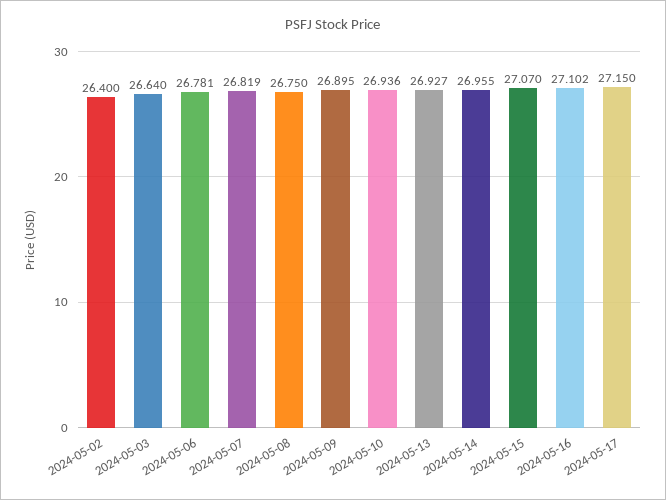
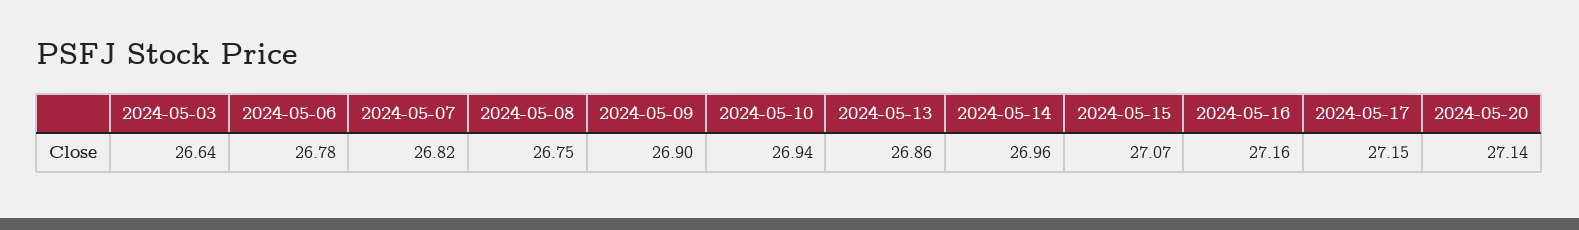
2024-05-02: 26.4 -> none
2024-05-13: 26.927 -> 26.86
2024-05-16: 27.102 -> 27.16
2024-05-20: none -> 27.14

